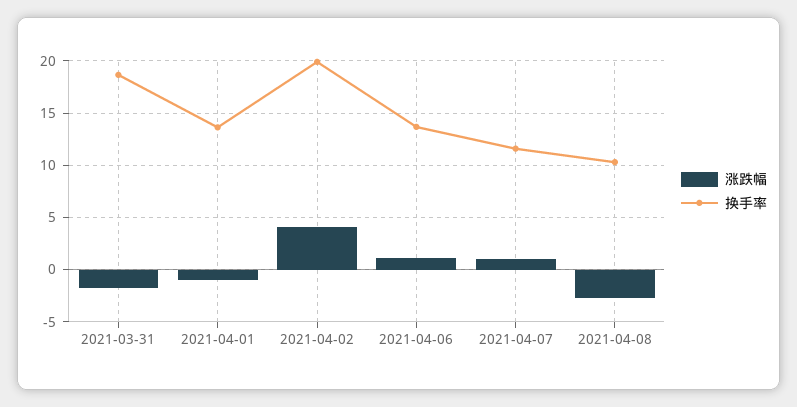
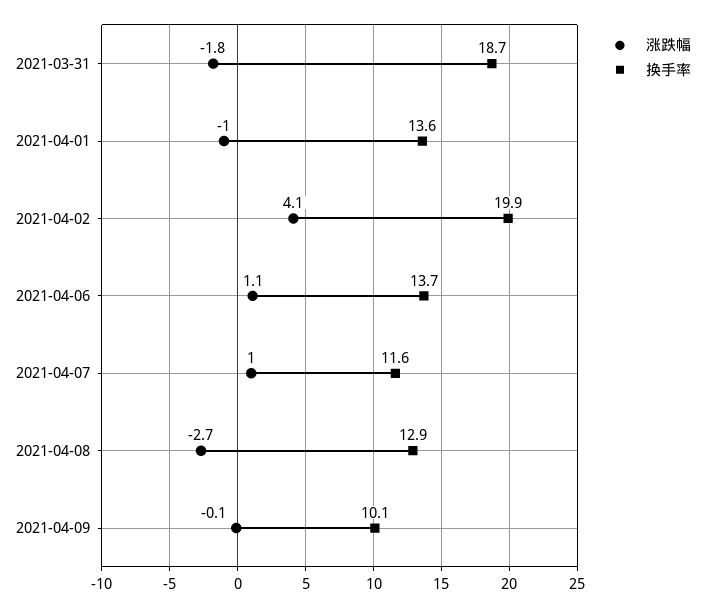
换手率, 2021-04-08: 10 -> 12.9
涨跌幅, 2021-04-09: none -> -0.1
换手率, 2021-04-09: none -> 10.1

